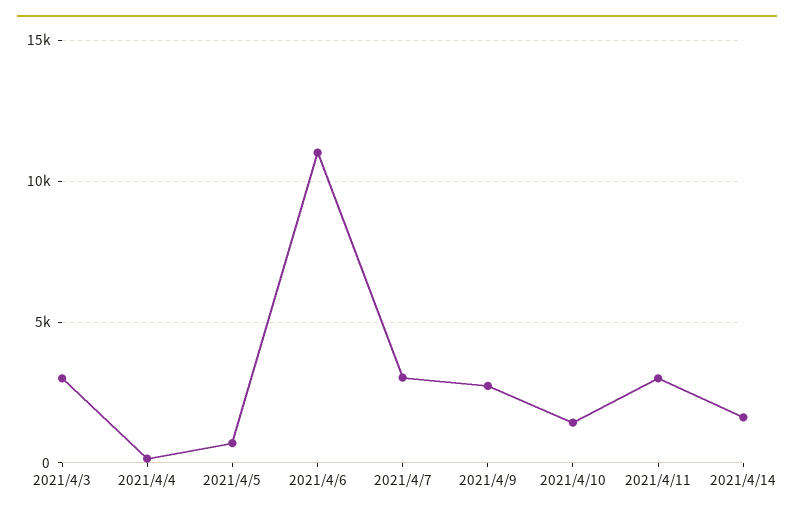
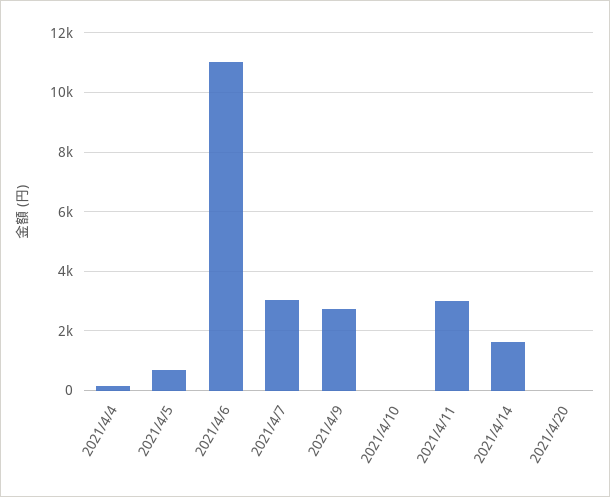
2021/4/3: 3000 -> none
2021/4/10: 1500 -> 0
2021/4/20: none -> 0

